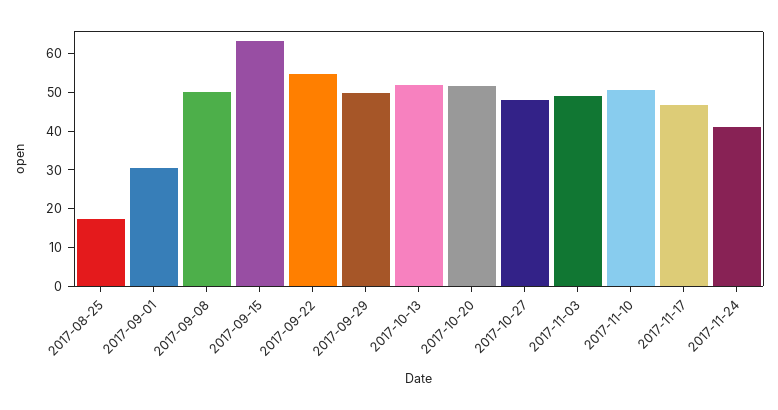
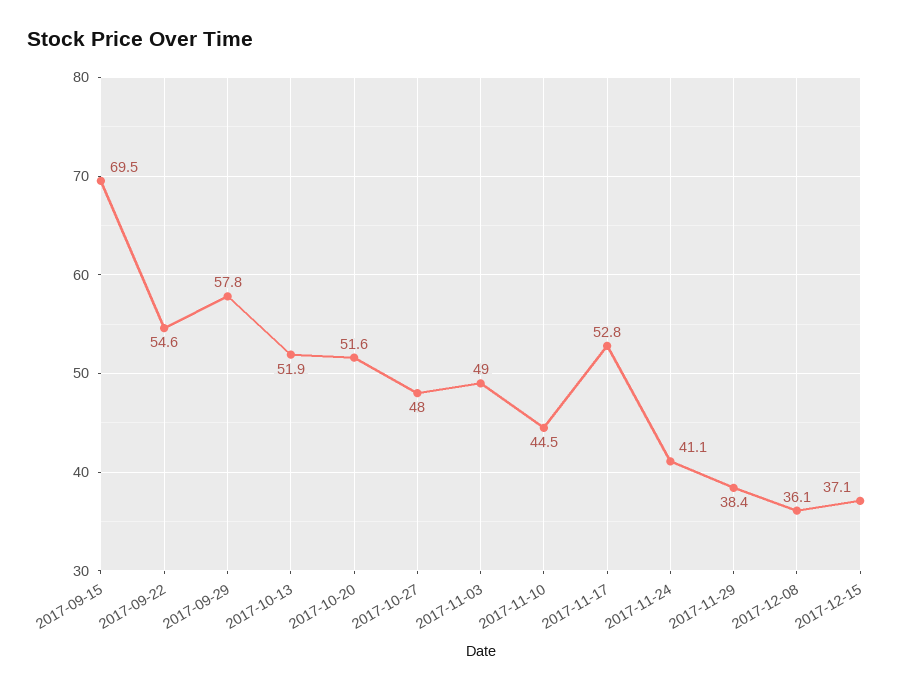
2017-08-25: 17.5 -> none
2017-09-01: 30 -> none
2017-09-08: 50 -> none
2017-09-15: 62.5 -> 69.5
2017-09-29: 50 -> 57.8
2017-11-10: 50 -> 44.5
2017-11-17: 47.5 -> 52.8
2017-11-29: none -> 38.4
2017-12-08: none -> 36.1
2017-12-15: none -> 37.1

